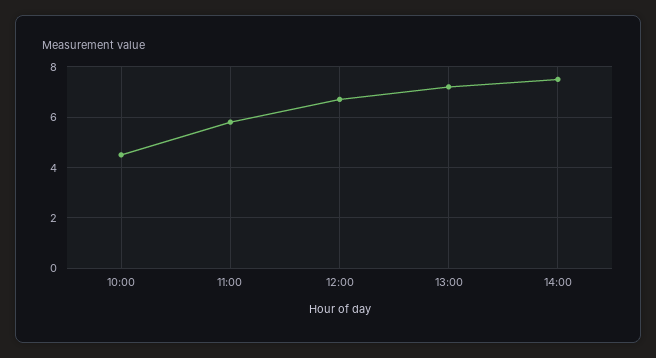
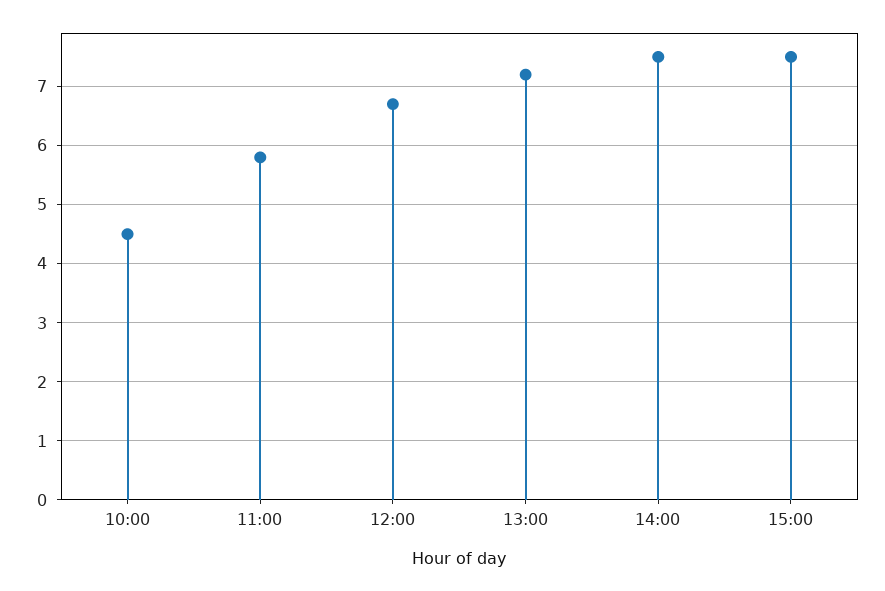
15:00: none -> 7.5

